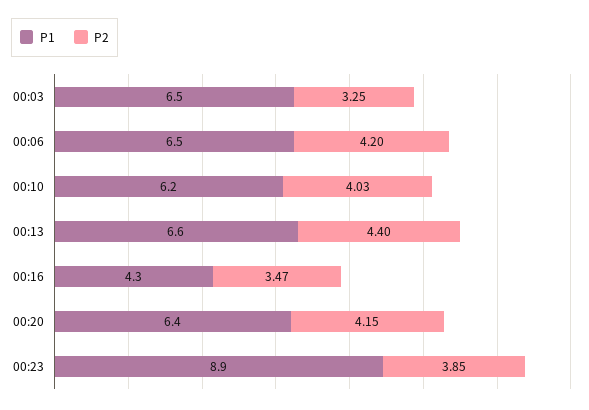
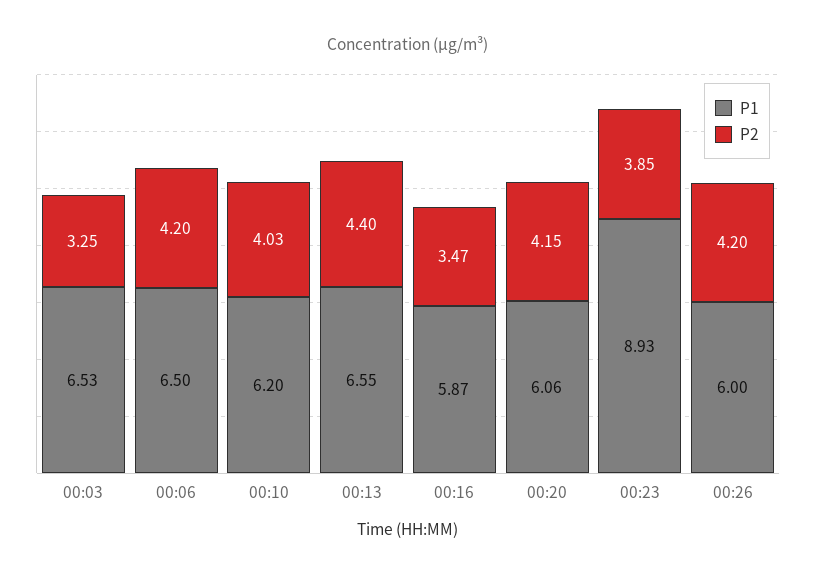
P1, 00:16: 4.3 -> 5.87
P1, 00:20: 6.4 -> 6.06
P1, 00:26: none -> 6
P2, 00:26: none -> 4.2

